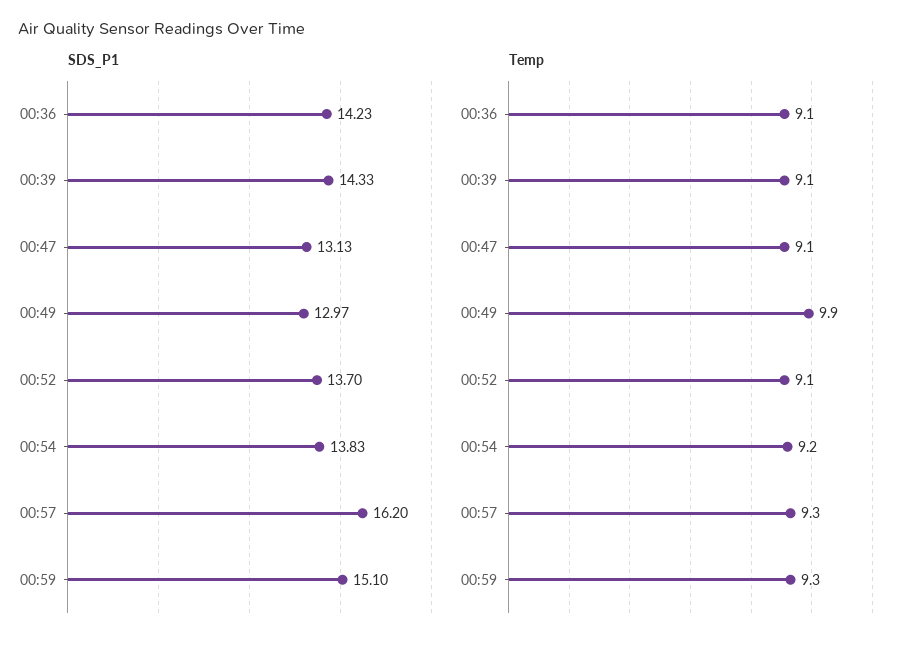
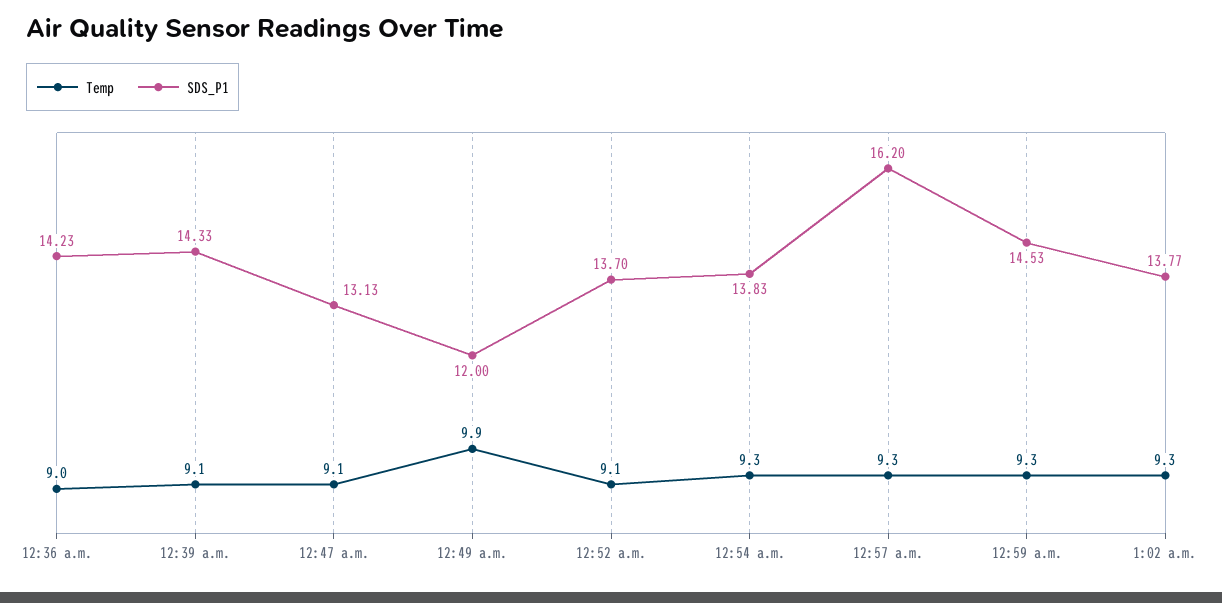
SDS_P1, 00:49: 12.97 -> 12
SDS_P1, 00:59: 15.1 -> 14.53
Temp, 00:36: 9.1 -> 9
Temp, 00:54: 9.2 -> 9.3
Temp, 1:02 a.m.: none -> 9.3
SDS_P1, 1:02 a.m.: none -> 13.77

